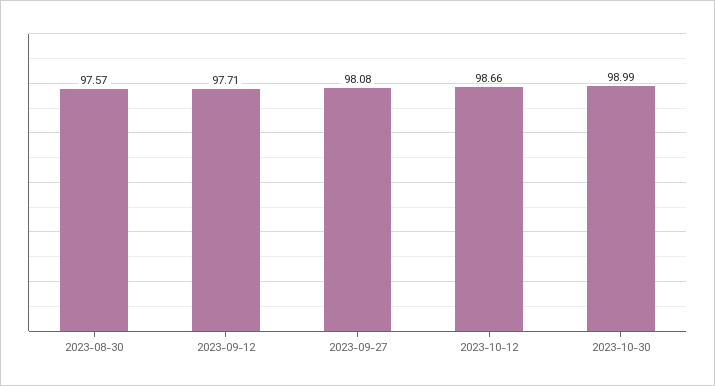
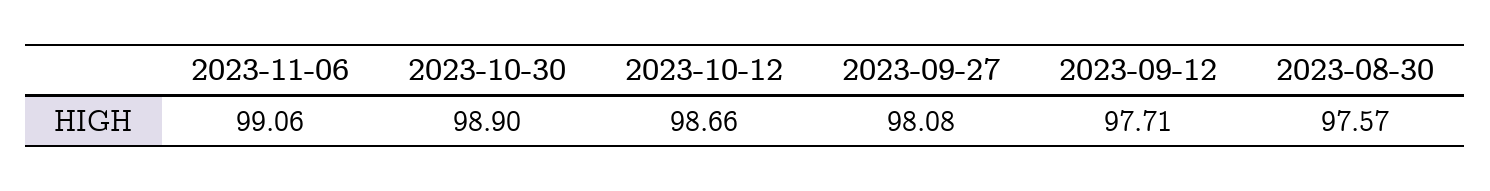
2023-10-30: 98.99 -> 98.9
2023-11-06: none -> 99.06

